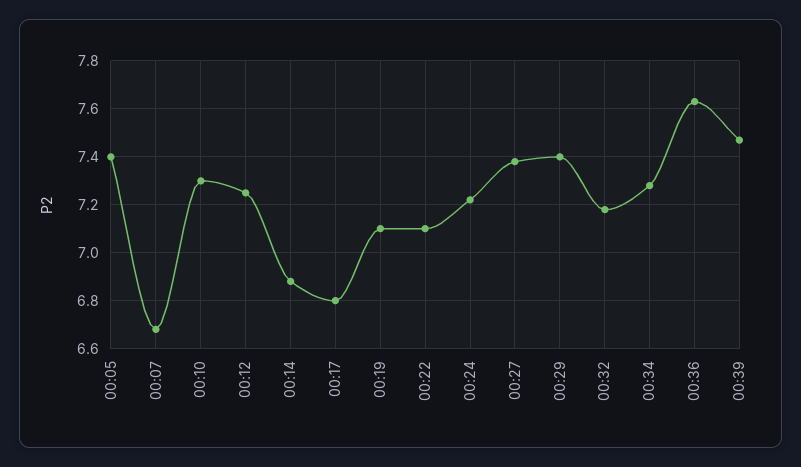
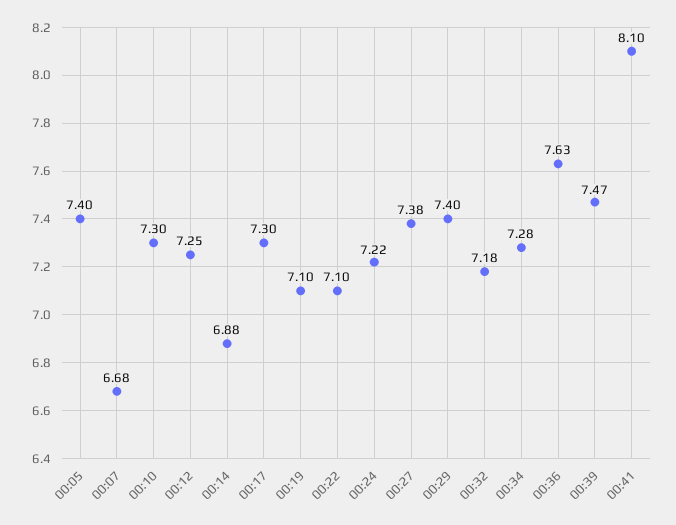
00:17: 6.8 -> 7.3
00:41: none -> 8.1

